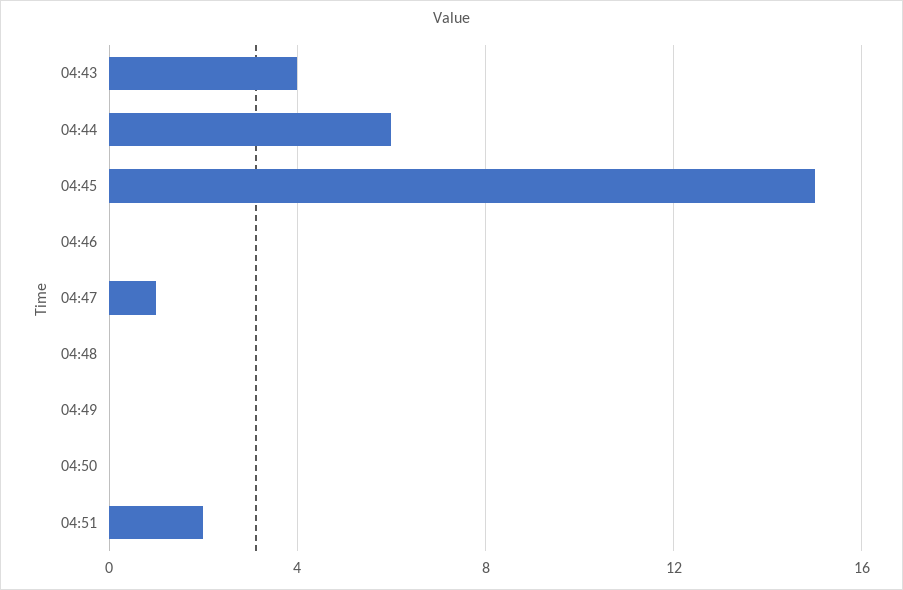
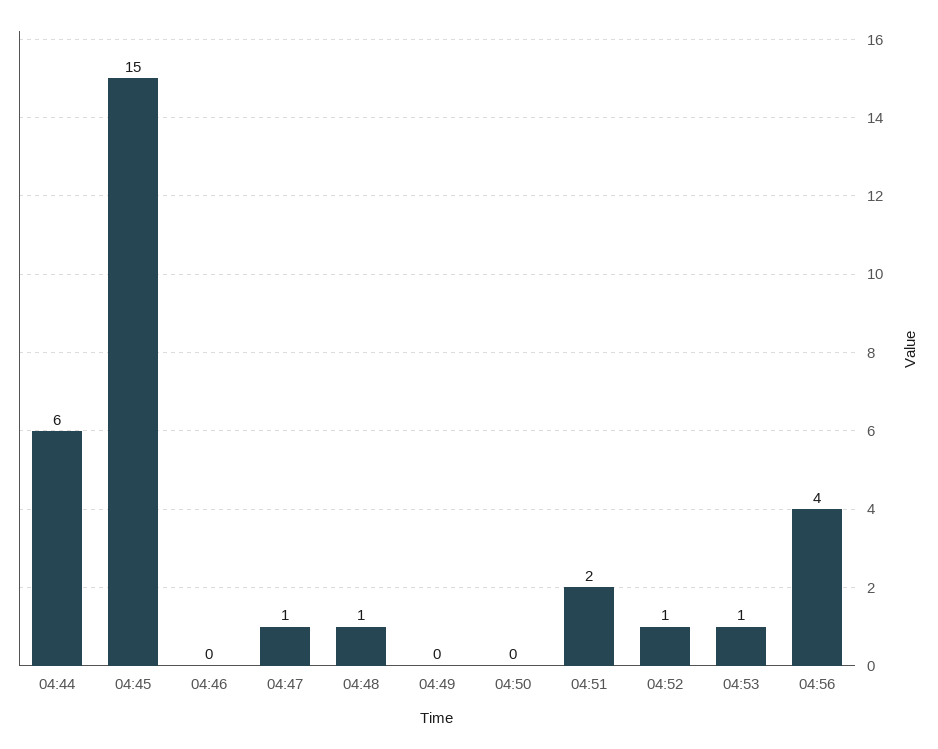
04:43: 4 -> none
04:48: 0 -> 1
04:52: none -> 1
04:53: none -> 1
04:56: none -> 4

